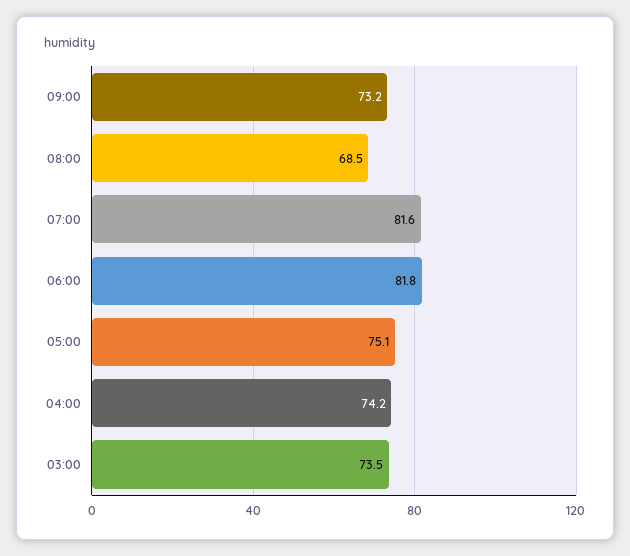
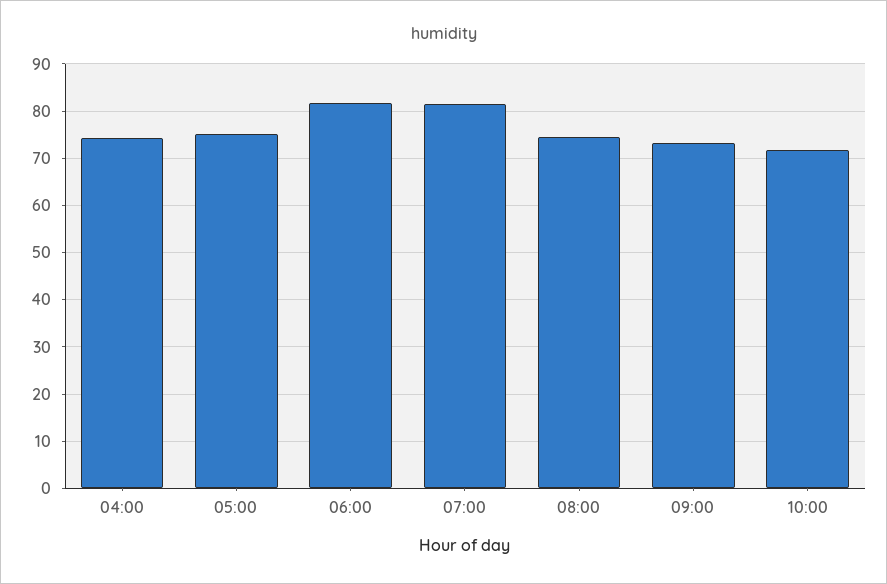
08:00: 68.5 -> 74
03:00: 73.5 -> none
10:00: none -> 72

